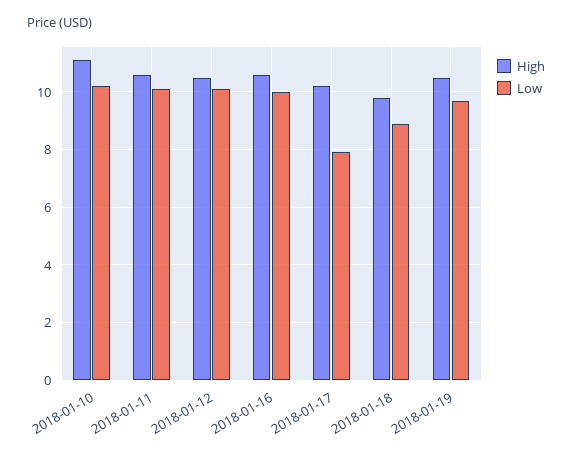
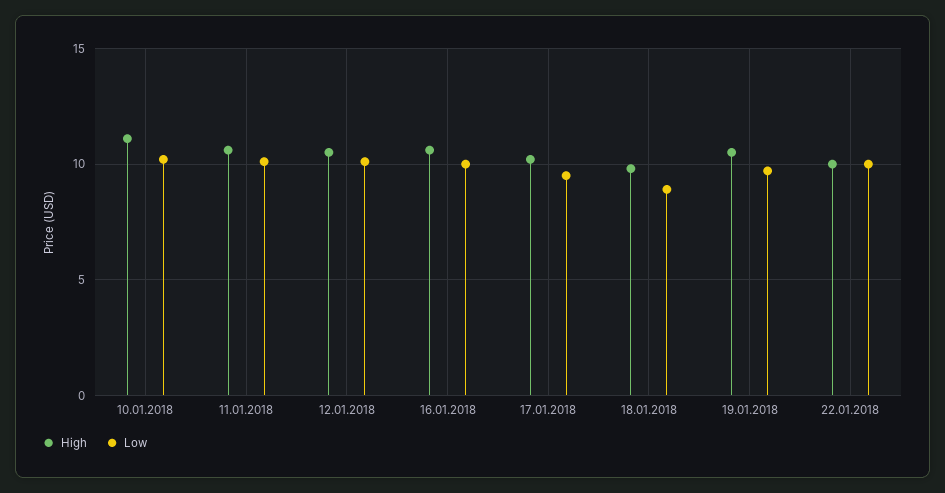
Low, 2018-01-17: 8 -> 9.5
High, 22.01.2018: none -> 10
Low, 22.01.2018: none -> 10

